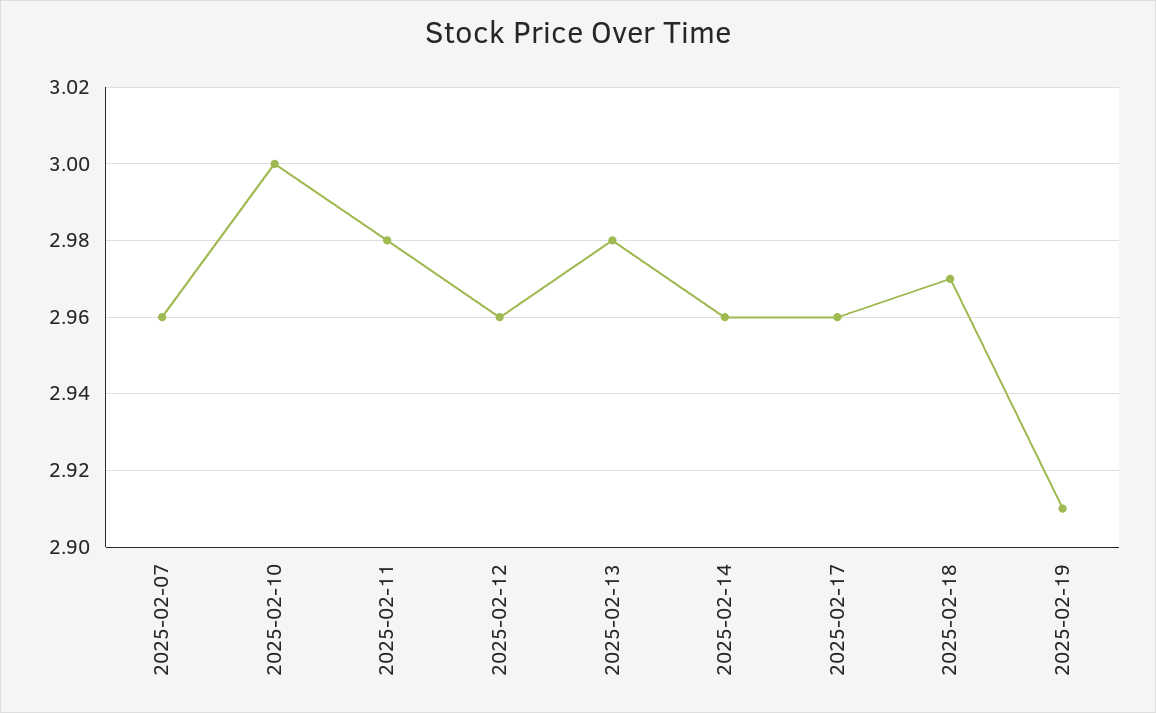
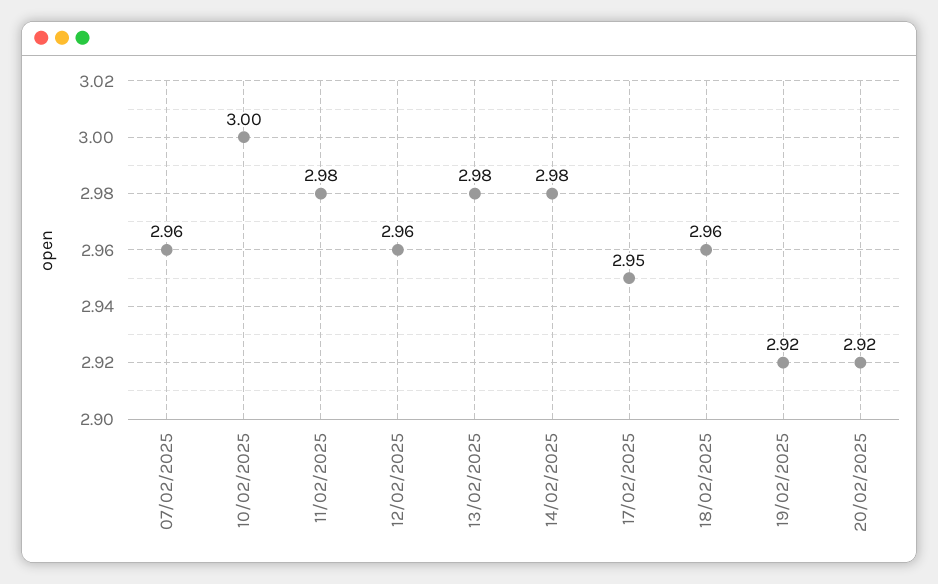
2025-02-14: 2.96 -> 2.98
2025-02-17: 2.96 -> 2.95
2025-02-18: 2.97 -> 2.96
2025-02-19: 2.91 -> 2.92
20/02/2025: none -> 2.92

